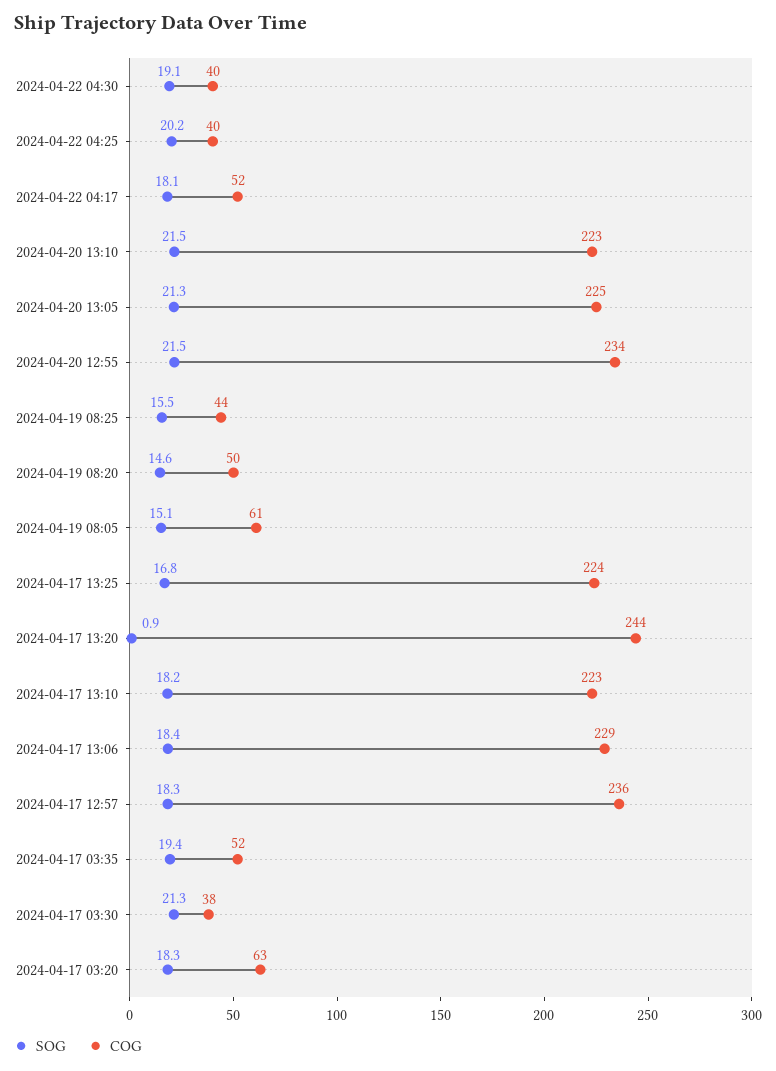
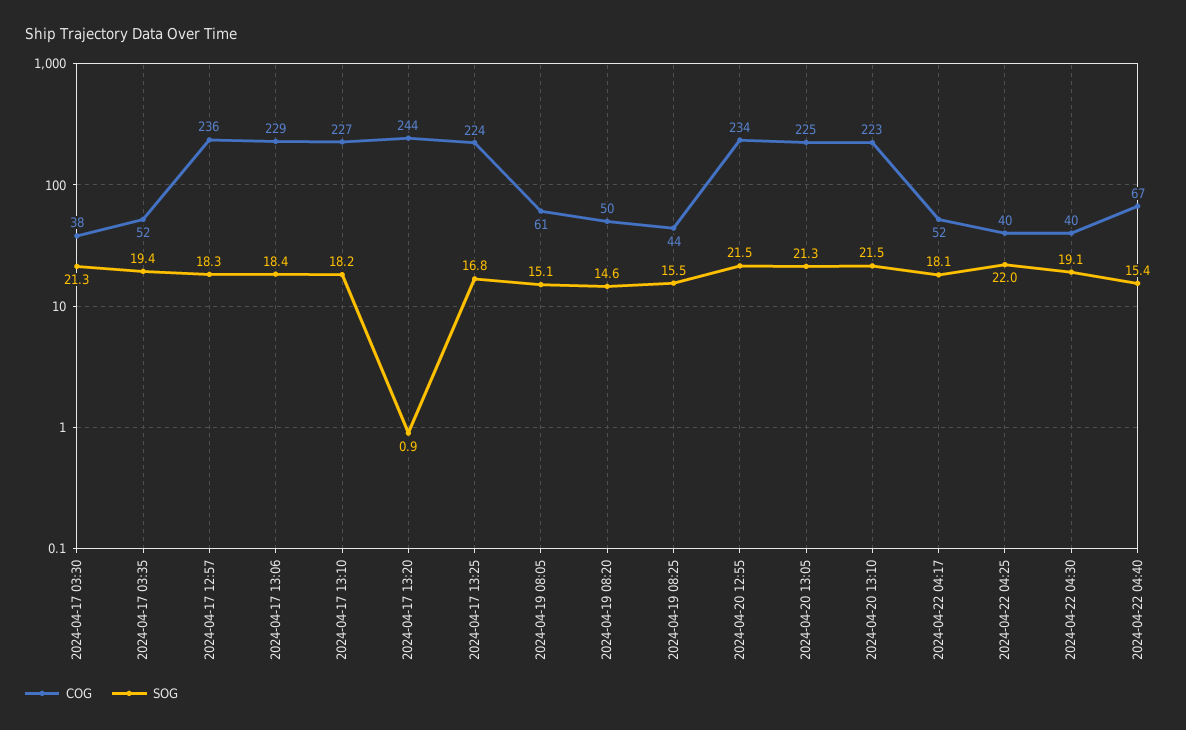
SOG, 2024-04-22 04:25: 20.2 -> 22
COG, 2024-04-17 13:10: 223 -> 227
SOG, 2024-04-17 03:20: 18.3 -> none
COG, 2024-04-17 03:20: 63 -> none
COG, 2024-04-22 04:40: none -> 67
SOG, 2024-04-22 04:40: none -> 15.4

